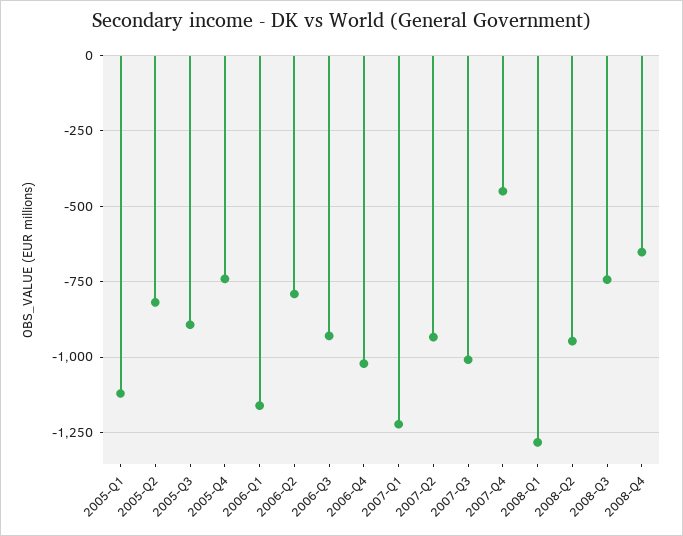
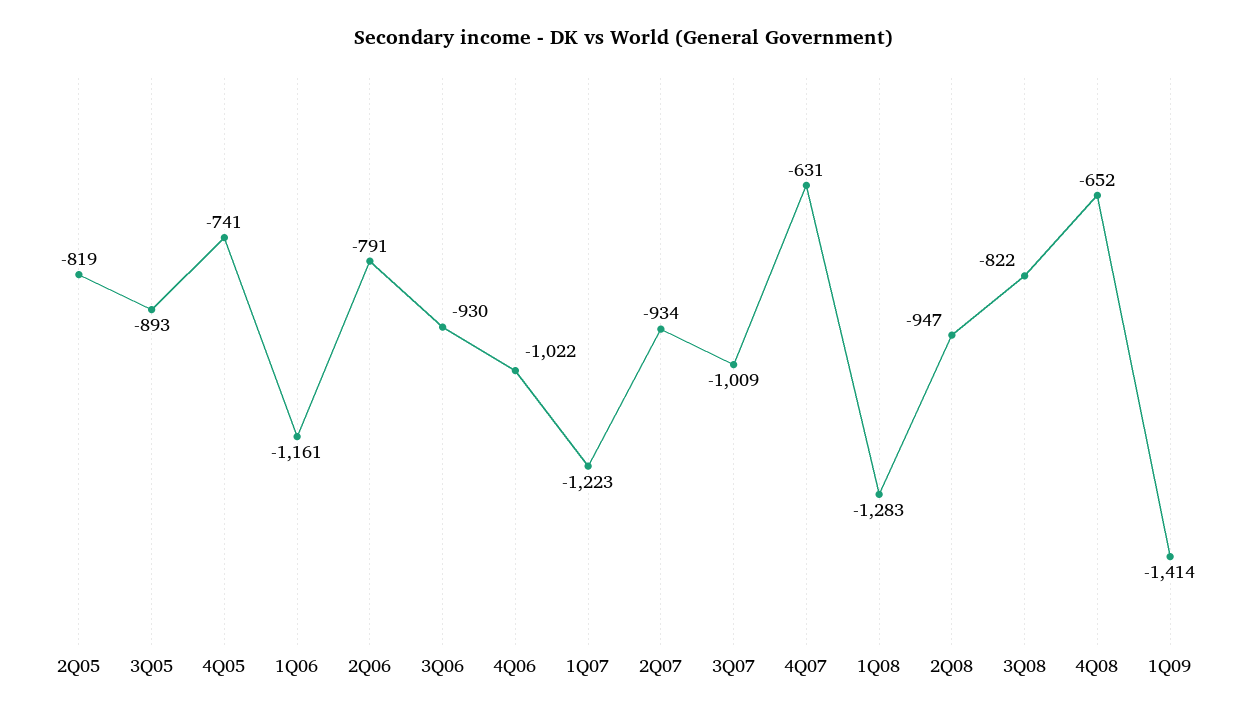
2005-Q1: -1125 -> none
2007-Q4: -450 -> -631
2008-Q3: -750 -> -822
1Q09: none -> -1414

